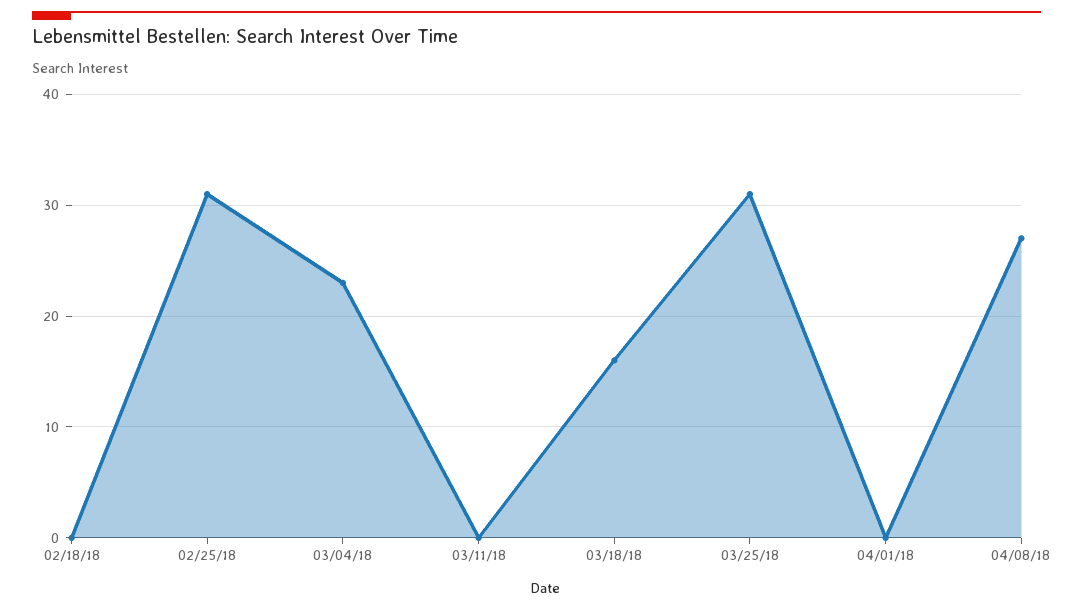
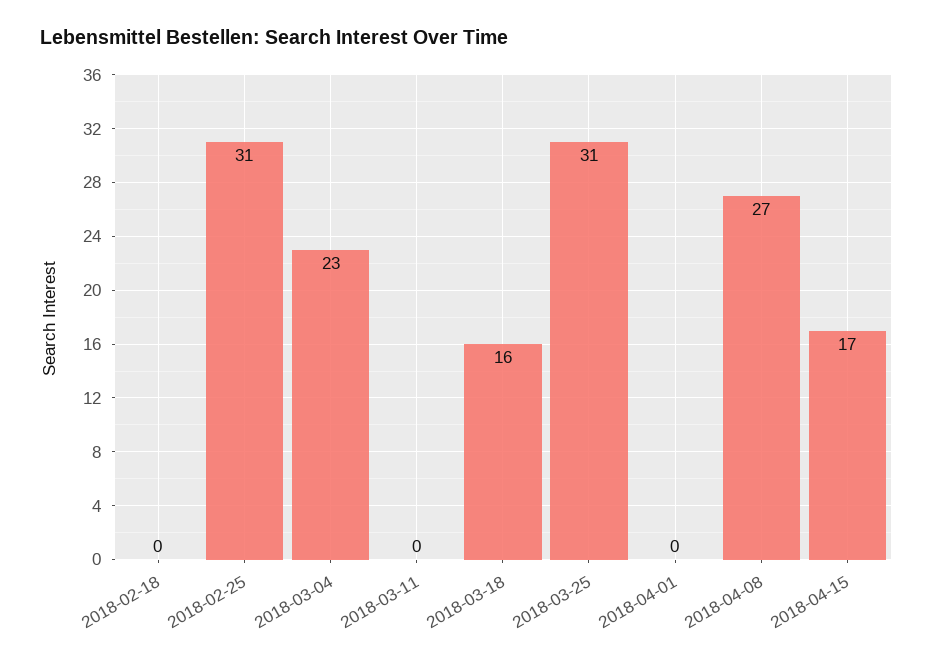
2018-04-15: none -> 17

